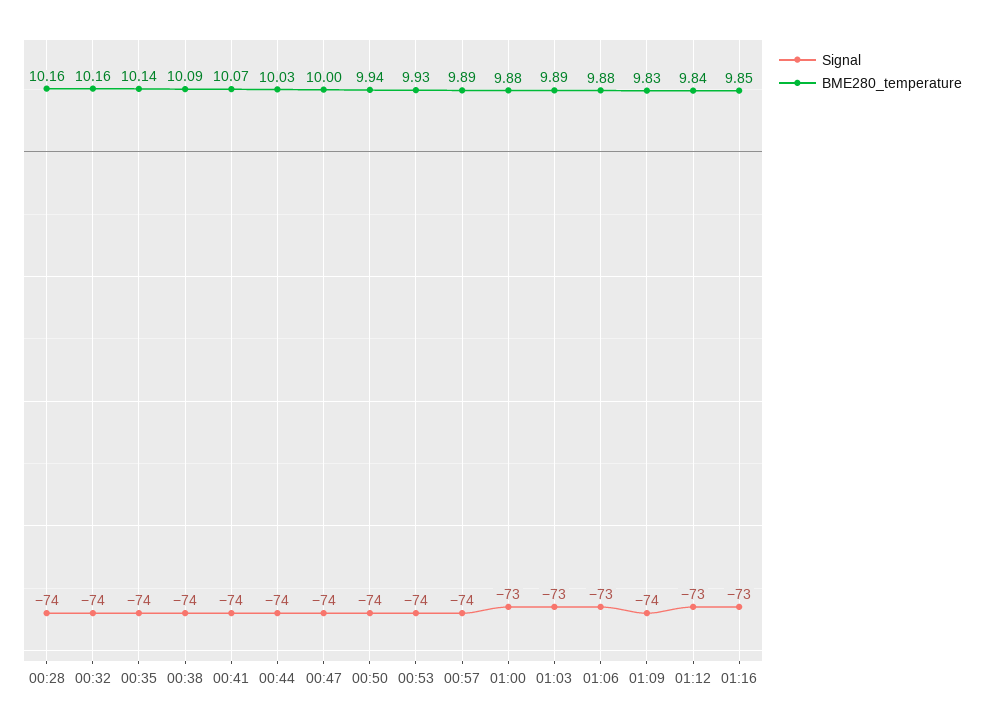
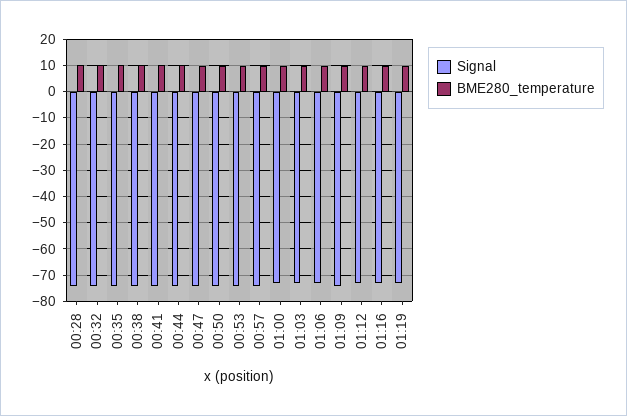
Signal, 01:19: none -> -72.5
BME280_temperature, 01:19: none -> 10

